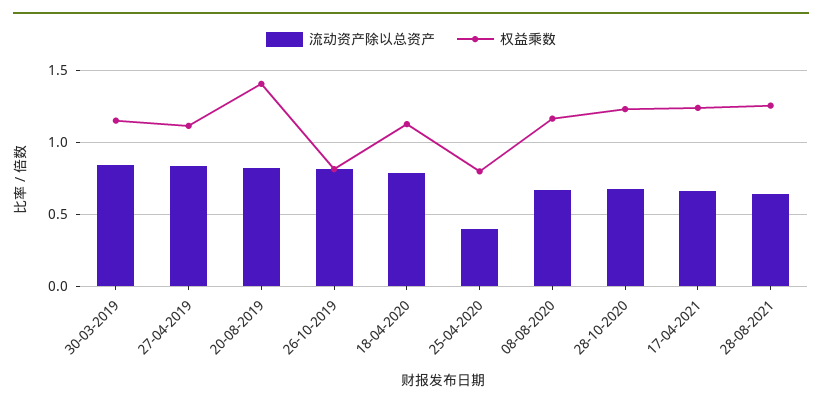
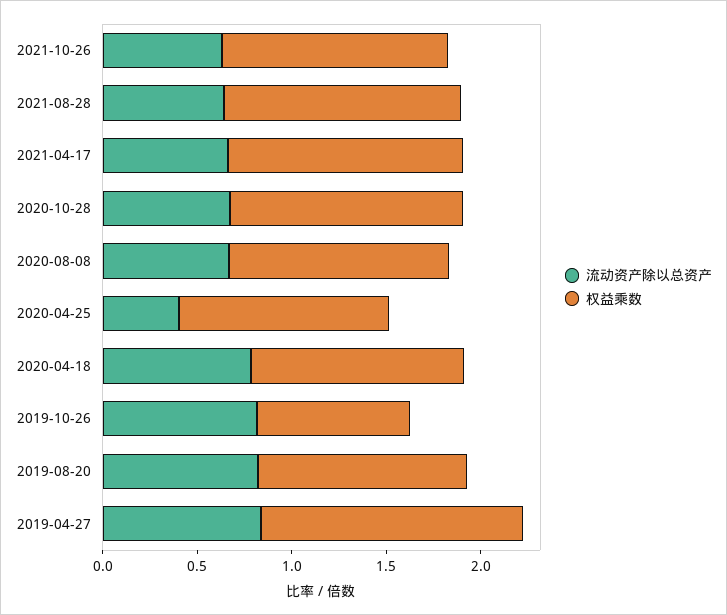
流动资产除以总资产, 30-03-2019: 0.85 -> none
权益乘数, 30-03-2019: 1.15 -> none
权益乘数, 27-04-2019: 1.1 -> 1.4
权益乘数, 20-08-2019: 1.4 -> 1.1
权益乘数, 25-04-2020: 0.8 -> 1.1
流动资产除以总资产, 2021-10-26: none -> 0.6
权益乘数, 2021-10-26: none -> 1.2

